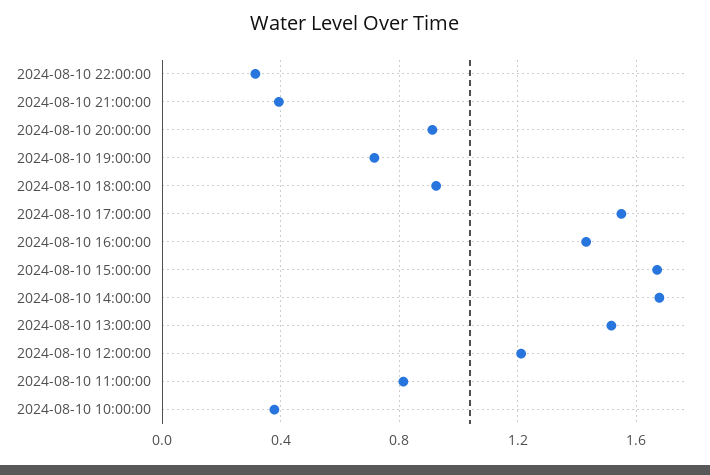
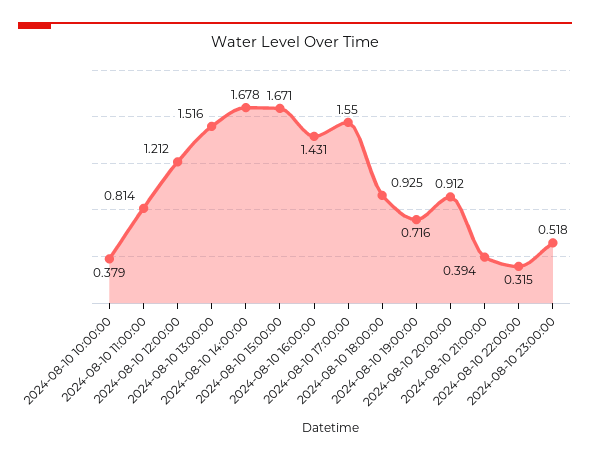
2024-08-10 23:00:00: none -> 0.518

